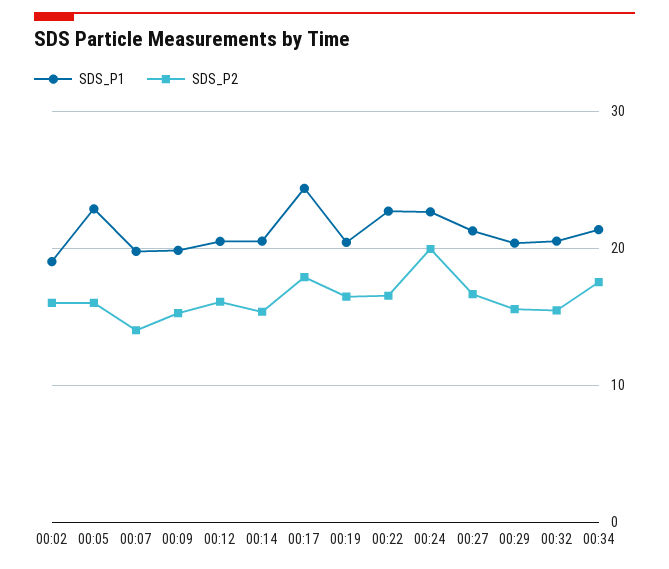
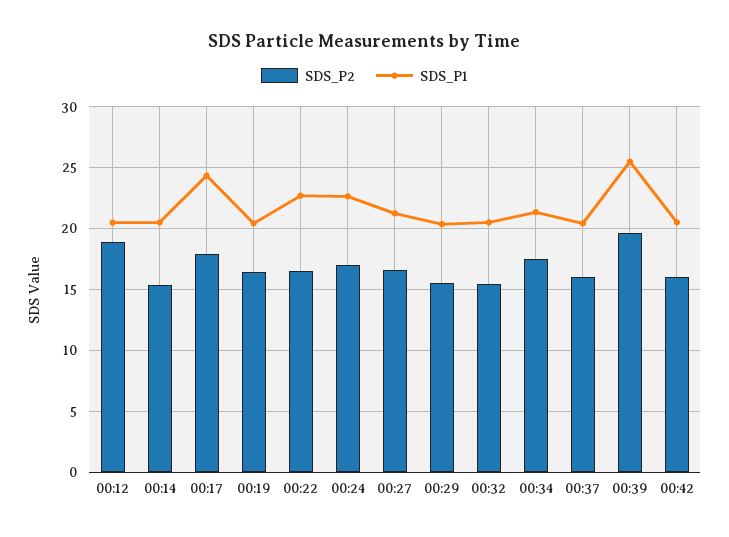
SDS_P1, 00:02: 19 -> none
SDS_P2, 00:02: 16 -> none
SDS_P1, 00:05: 23 -> none
SDS_P2, 00:05: 16 -> none
SDS_P1, 00:07: 20 -> none
SDS_P2, 00:07: 14 -> none
SDS_P1, 00:09: 20 -> none
SDS_P2, 00:09: 15 -> none
SDS_P2, 00:12: 16 -> 19
SDS_P2, 00:24: 20 -> 17
SDS_P2, 00:37: none -> 16
SDS_P1, 00:37: none -> 20.5
SDS_P2, 00:39: none -> 19.5
SDS_P1, 00:39: none -> 25.5
SDS_P2, 00:42: none -> 16
SDS_P1, 00:42: none -> 20.5

